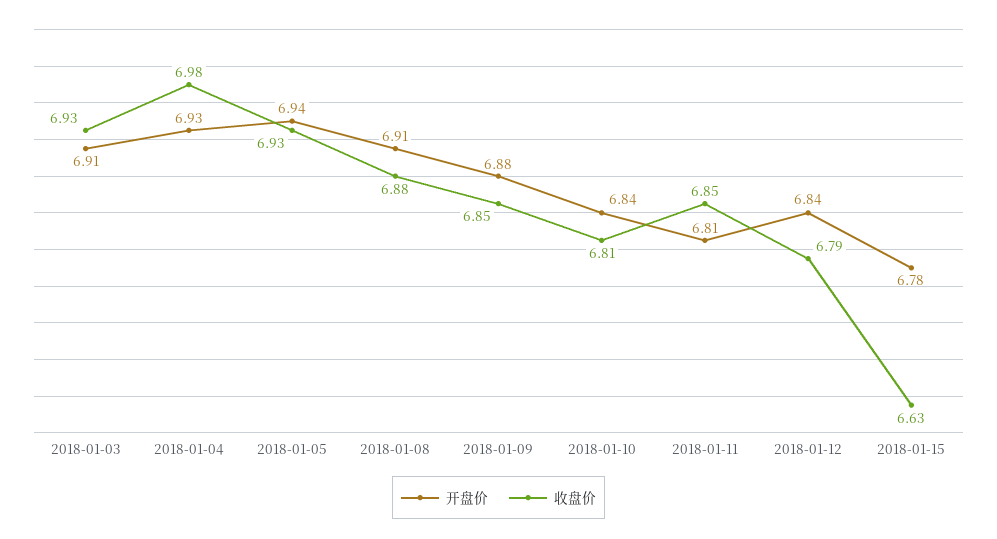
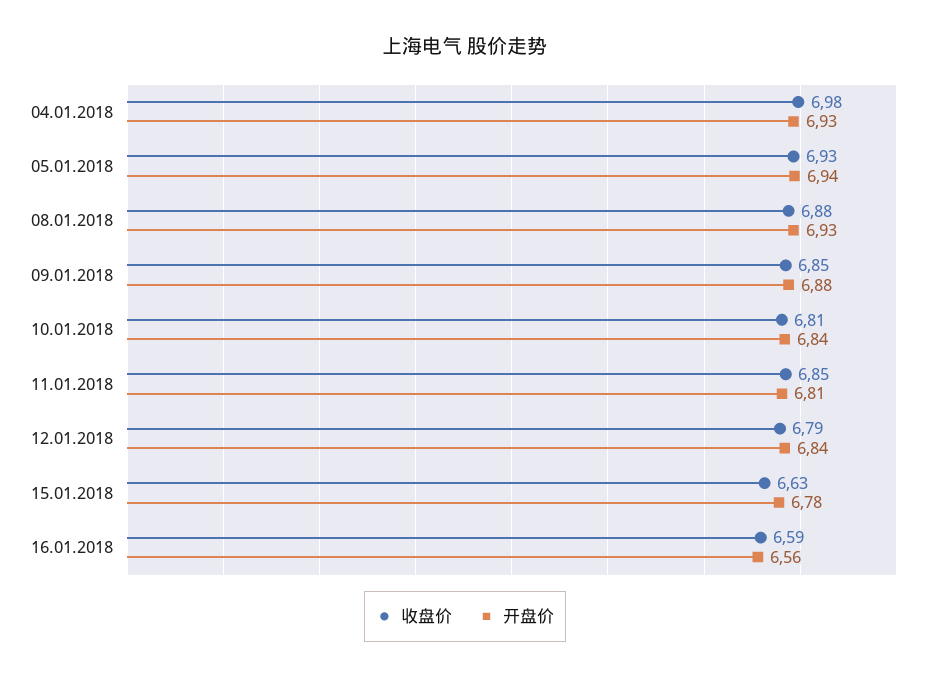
开盘价, 2018-01-03: 6.91 -> none
收盘价, 2018-01-03: 6.93 -> none
开盘价, 2018-01-08: 6.91 -> 6.93
收盘价, 16.01.2018: none -> 6.59
开盘价, 16.01.2018: none -> 6.56

